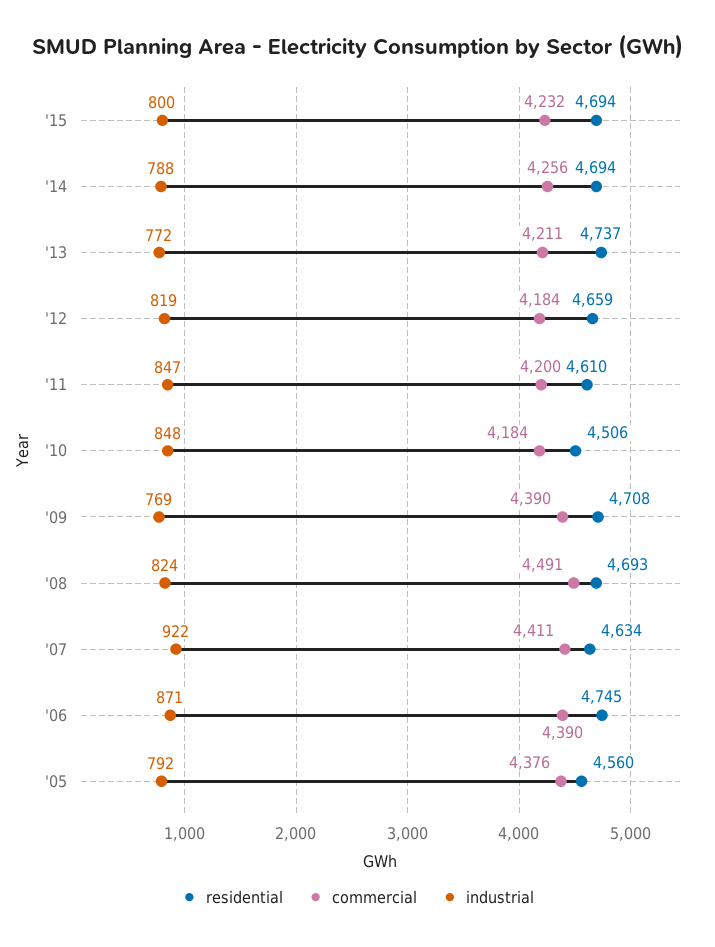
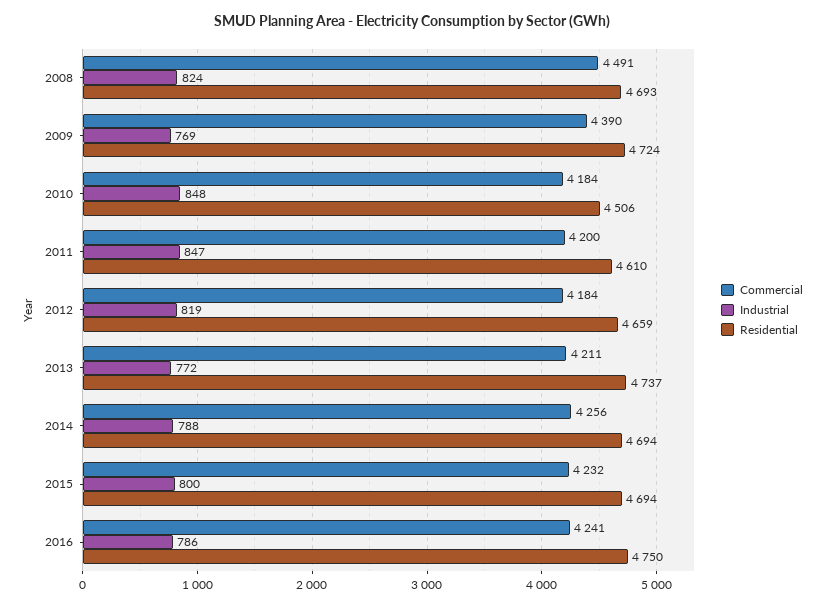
residential, '09: 4708 -> 4724
residential, '07: 4634 -> none
commercial, '07: 4411 -> none
industrial, '07: 922 -> none
residential, '06: 4745 -> none
commercial, '06: 4390 -> none
industrial, '06: 871 -> none
residential, '05: 4560 -> none
commercial, '05: 4376 -> none
industrial, '05: 792 -> none
commercial, 2016: none -> 4241
industrial, 2016: none -> 786
residential, 2016: none -> 4750

